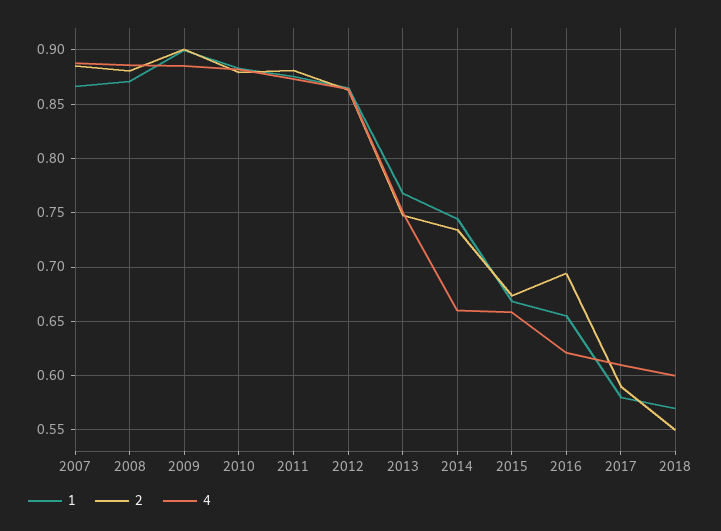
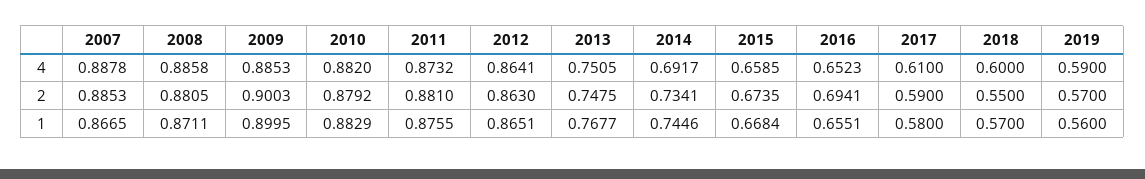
4, 2014: 0.66 -> 0.6917
4, 2016: 0.62 -> 0.6523
4, 2019: none -> 0.59
2, 2019: none -> 0.57
1, 2019: none -> 0.56

